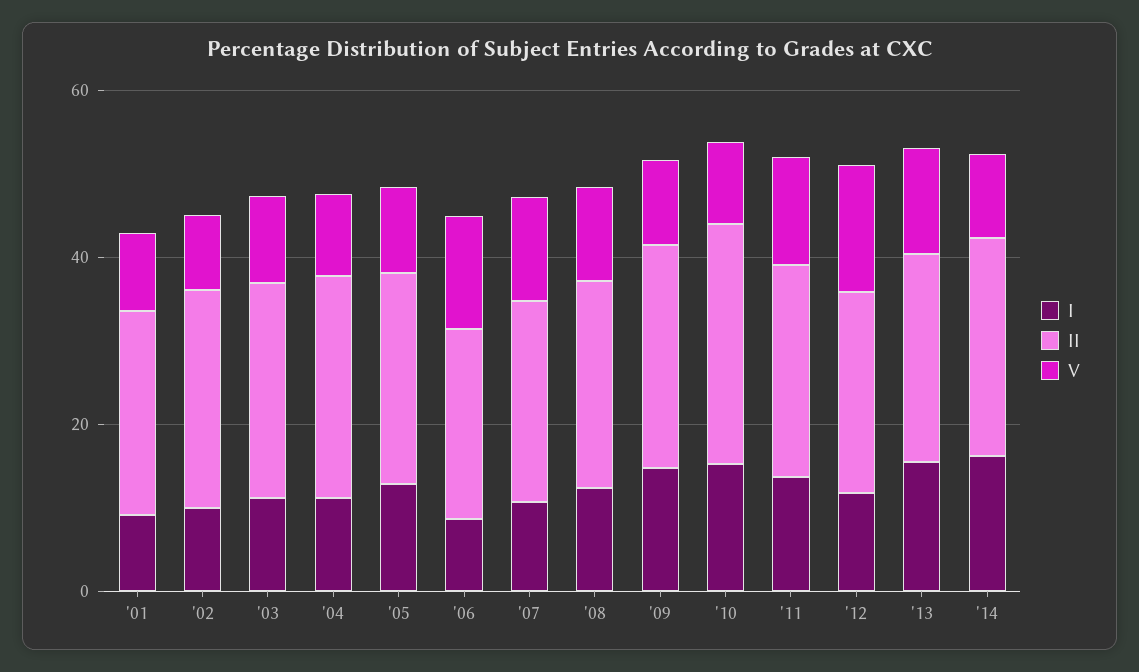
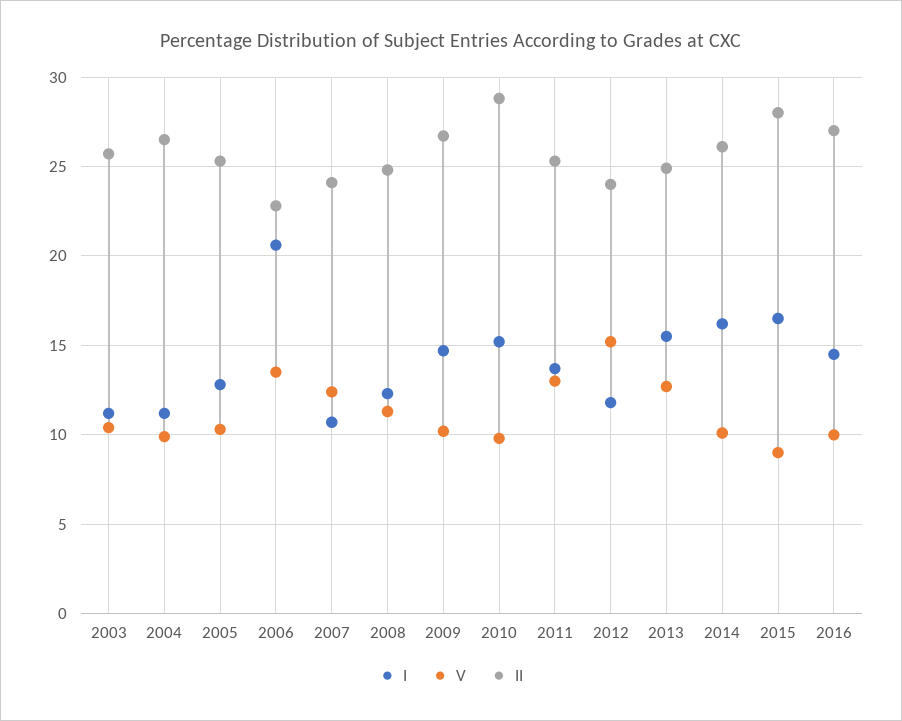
I, '01: 10 -> none
II, '01: 25 -> none
V, '01: 10 -> none
I, '02: 10 -> none
II, '02: 25 -> none
V, '02: 10 -> none
I, '06: 10 -> 20.5
I, 2015: none -> 16.5
V, 2015: none -> 9
II, 2015: none -> 28
I, 2016: none -> 14.5
V, 2016: none -> 10
II, 2016: none -> 27

